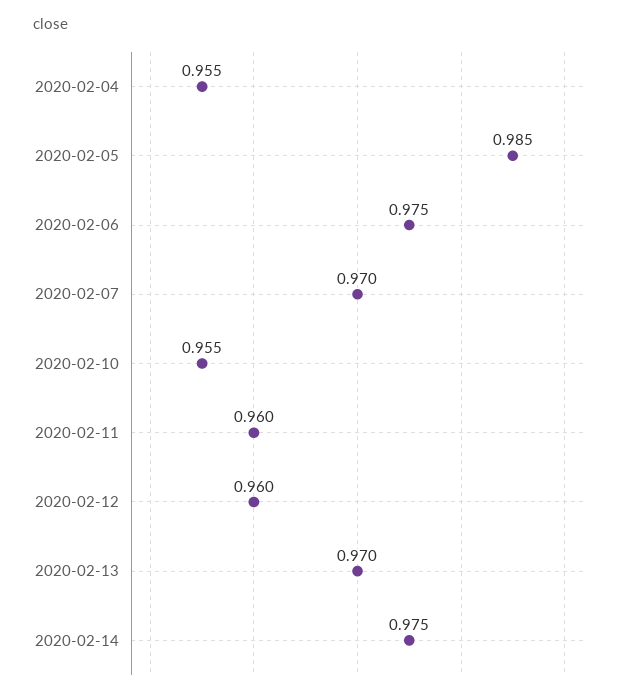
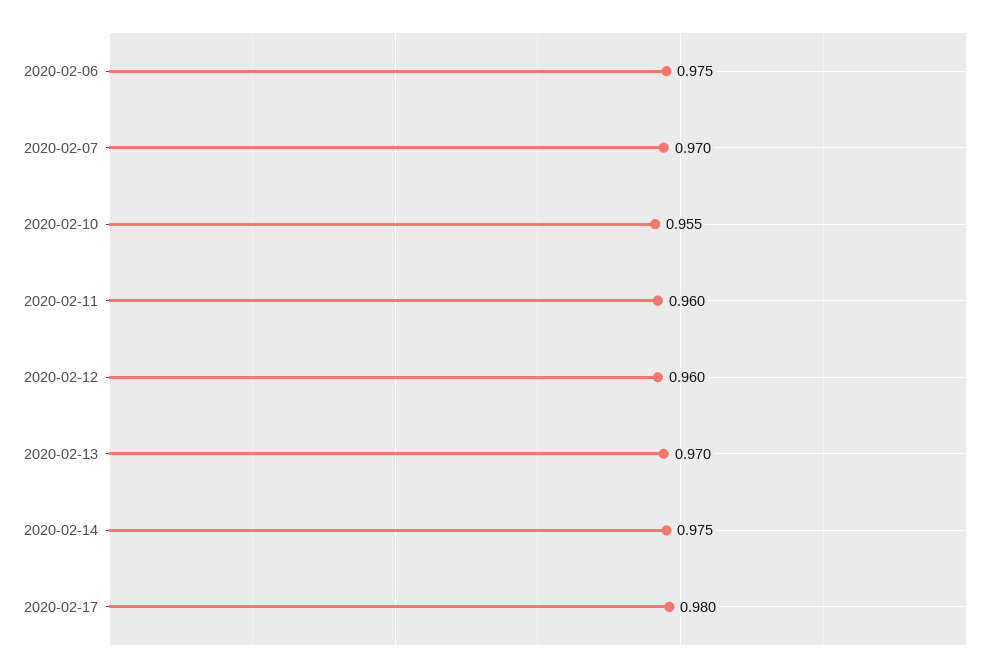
2020-02-04: 0.955 -> none
2020-02-05: 0.985 -> none
2020-02-17: none -> 0.98

